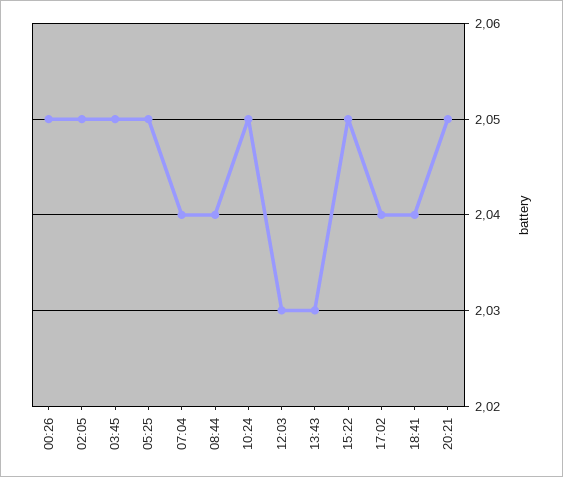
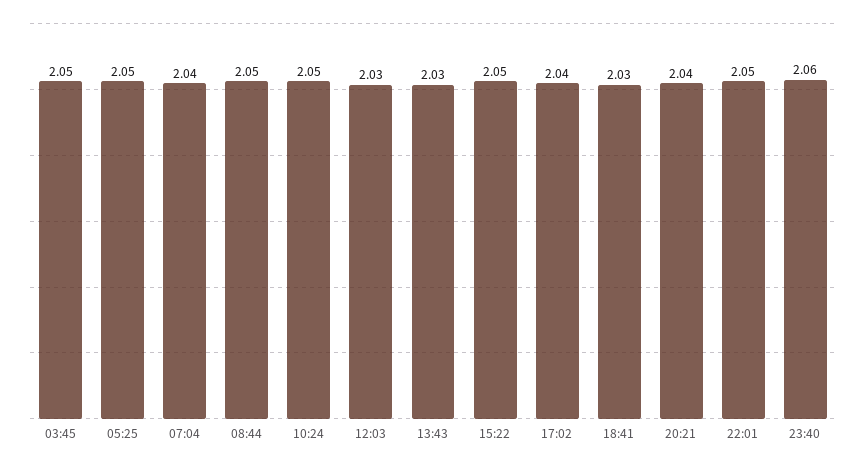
00:26: 2.05 -> none
02:05: 2.05 -> none
08:44: 2.04 -> 2.05
18:41: 2.04 -> 2.03
20:21: 2.05 -> 2.04
22:01: none -> 2.05
23:40: none -> 2.06

